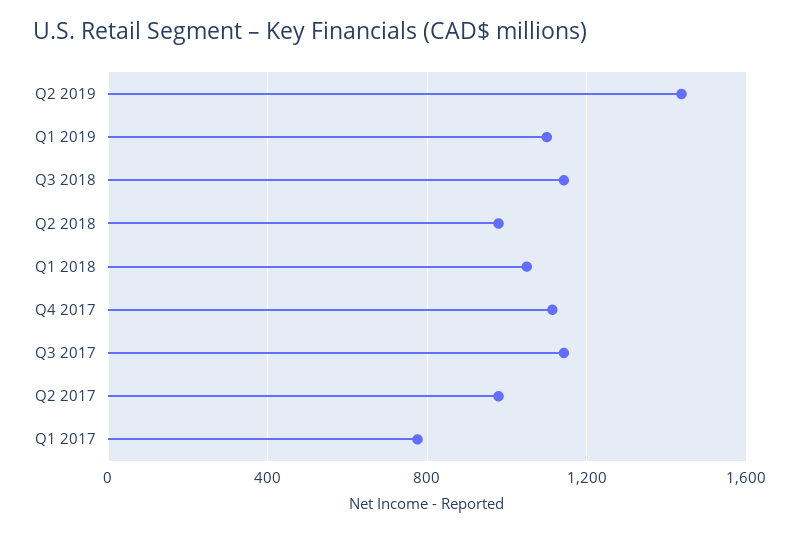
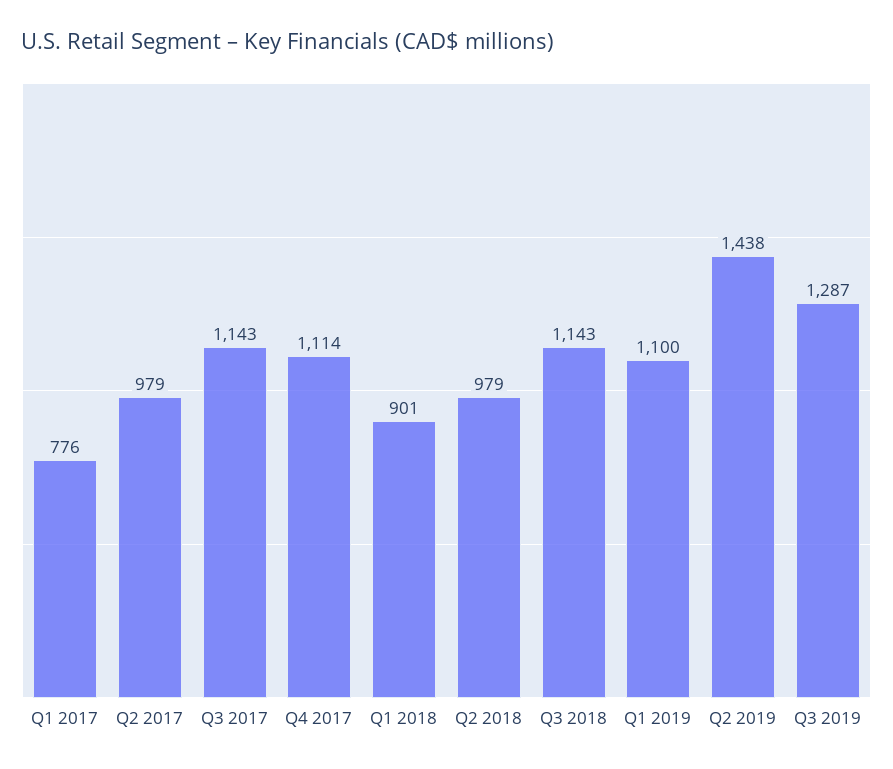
Q1 2018: 1050 -> 901
Q3 2019: none -> 1287

